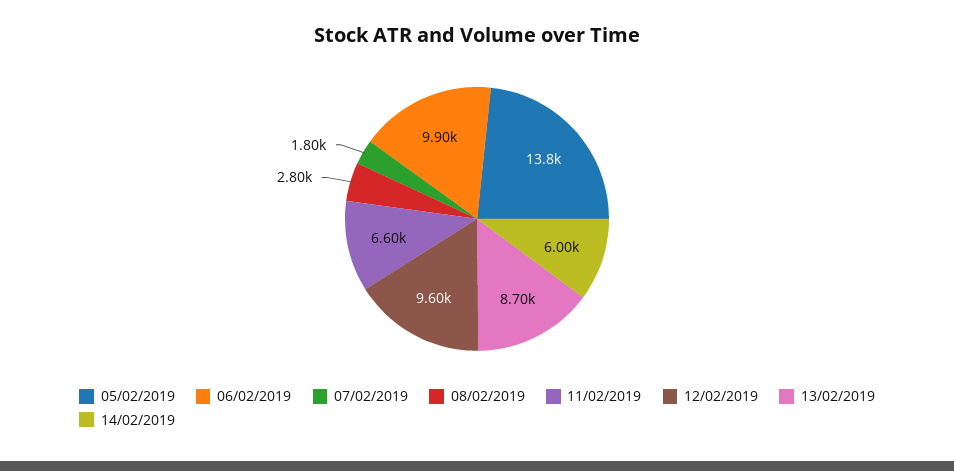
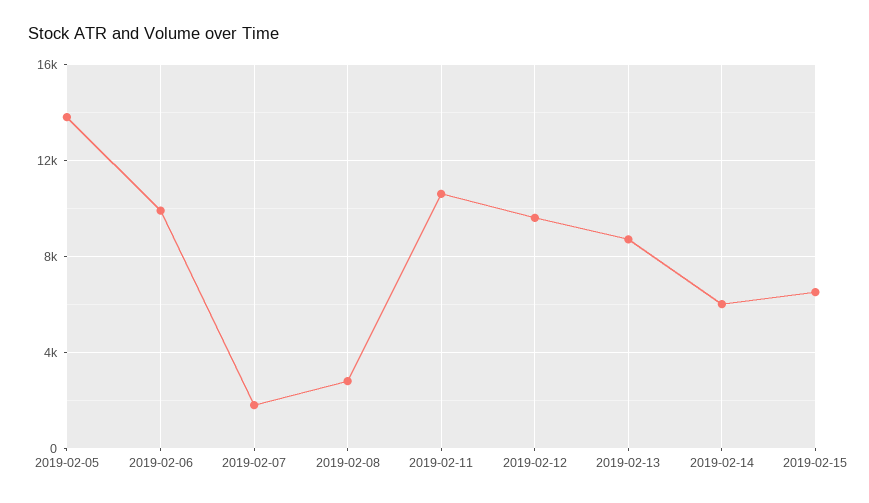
11/02/2019: 6600 -> 10500
2019-02-15: none -> 6500

